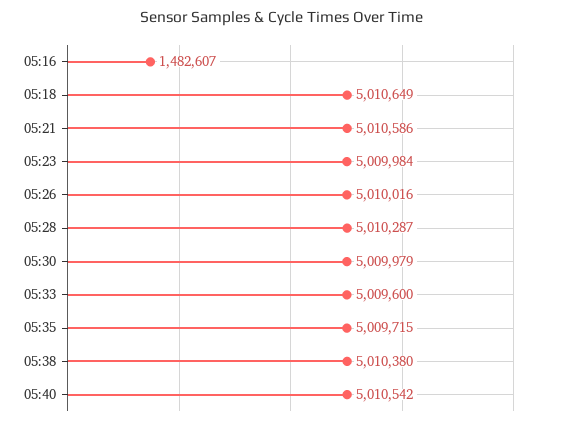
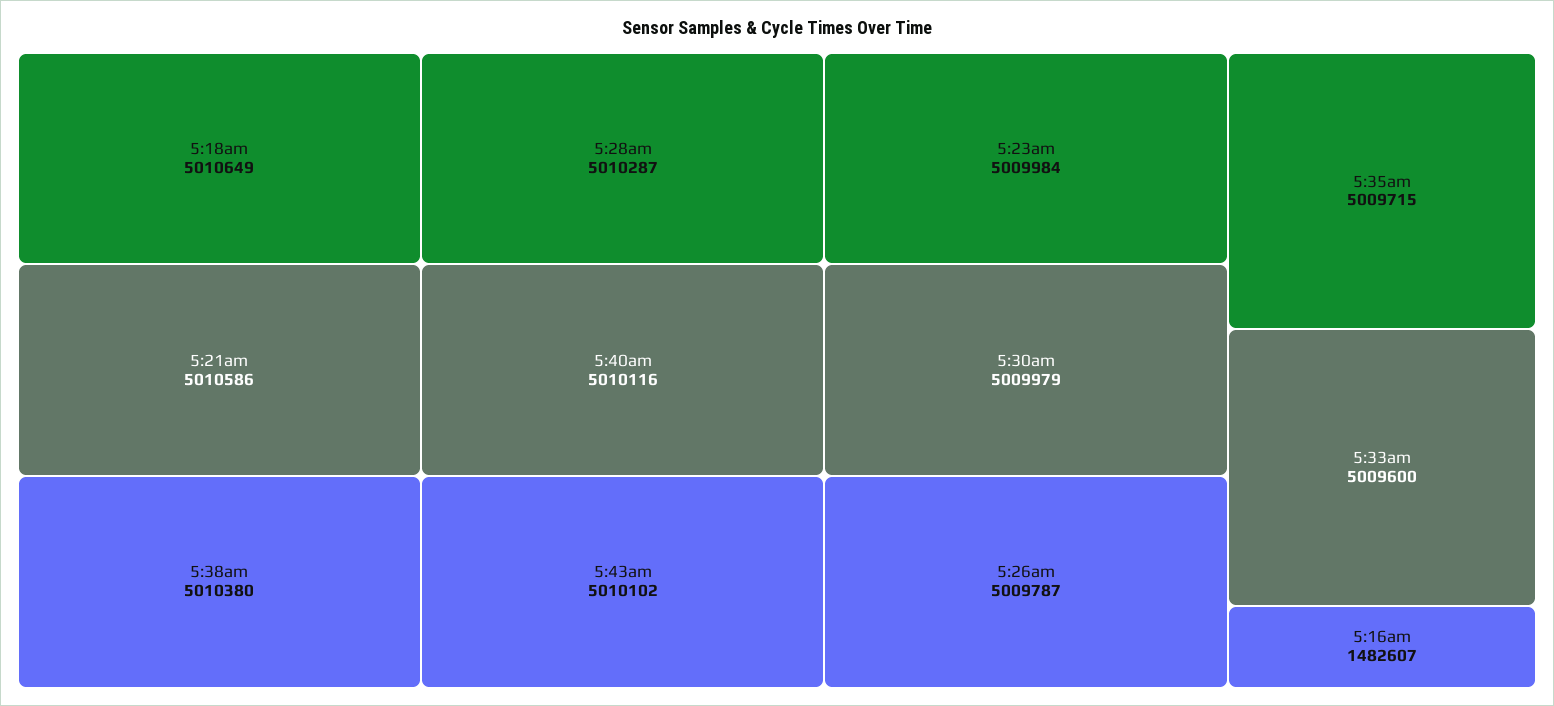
05:26: 5010016 -> 5009787
05:40: 5010542 -> 5010116
5:43am: none -> 5010102

